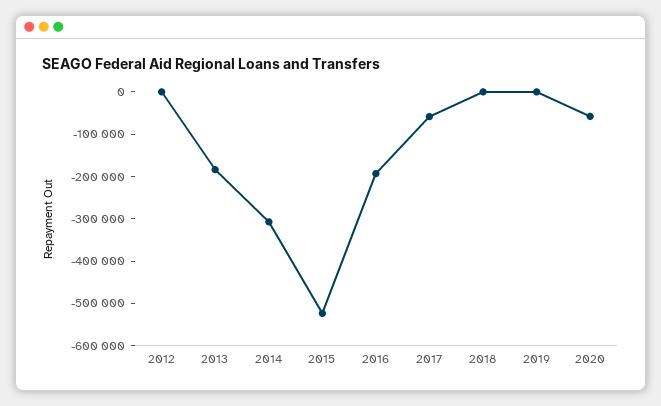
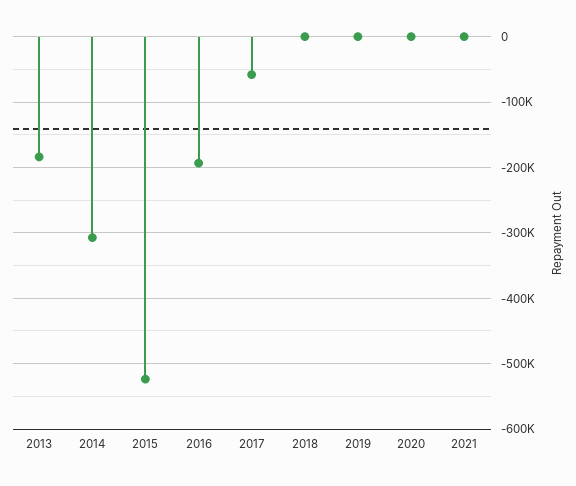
2012: 0 -> none
2020: -60000 -> 0
2021: none -> 0

